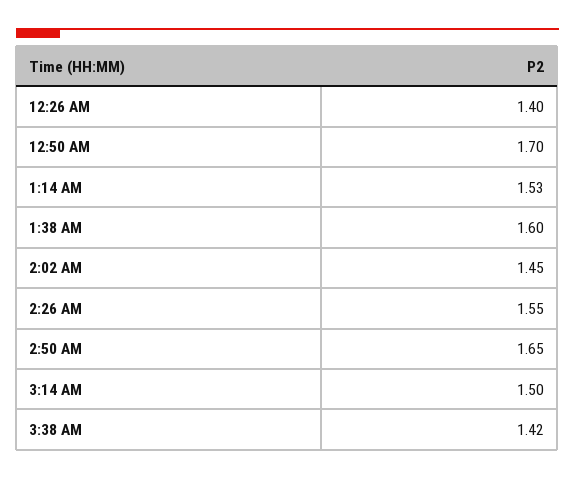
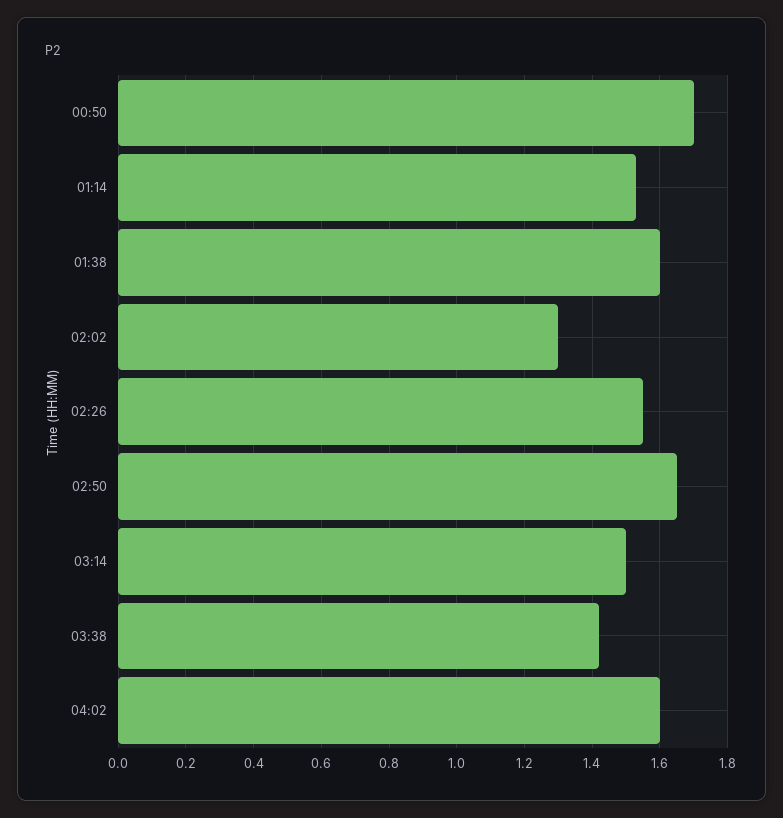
12:26 AM: 1.4 -> none
2:02 AM: 1.45 -> 1.3
04:02: none -> 1.6

